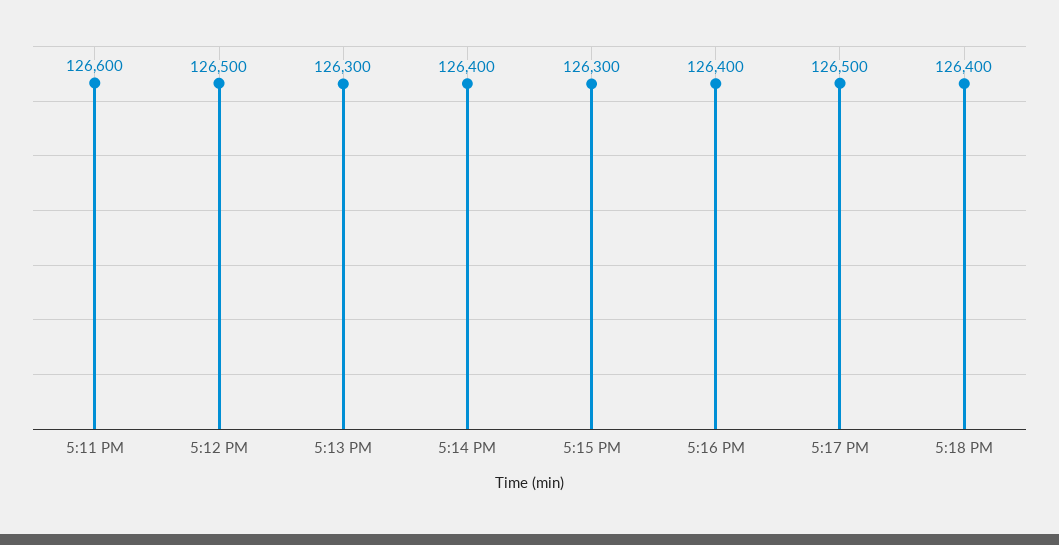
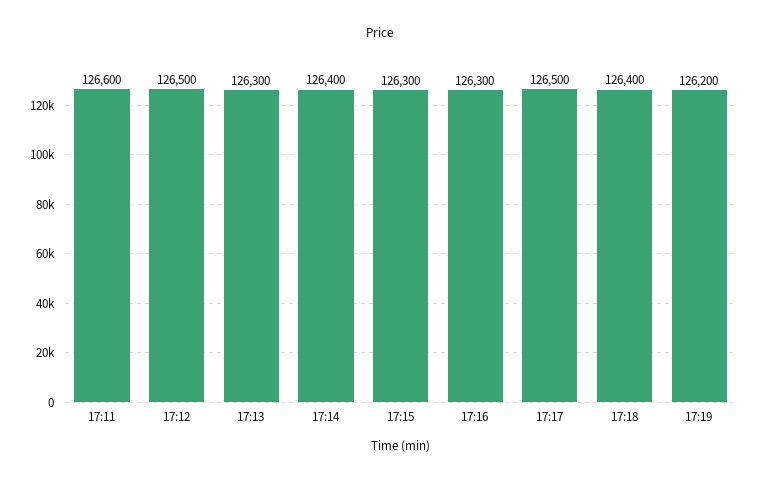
5:16 PM: 126400 -> 126300
17:19: none -> 126200

